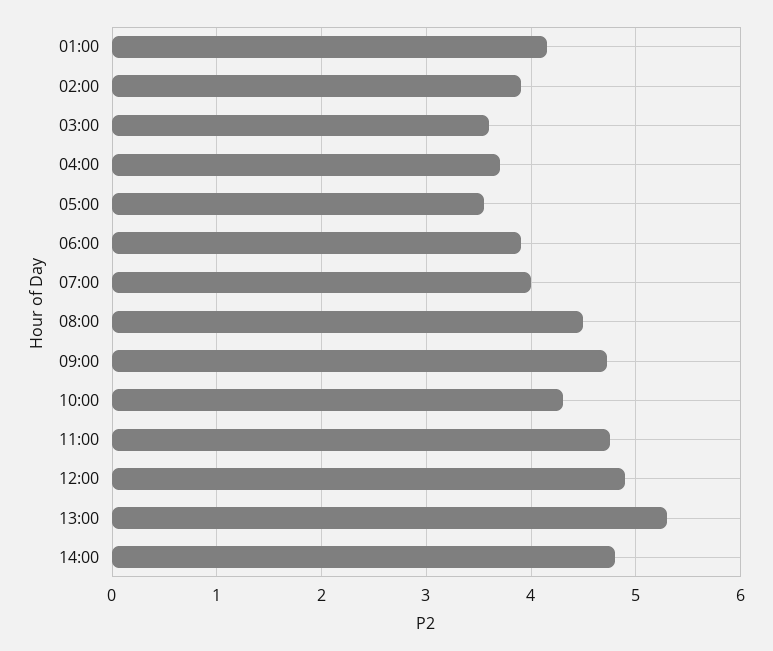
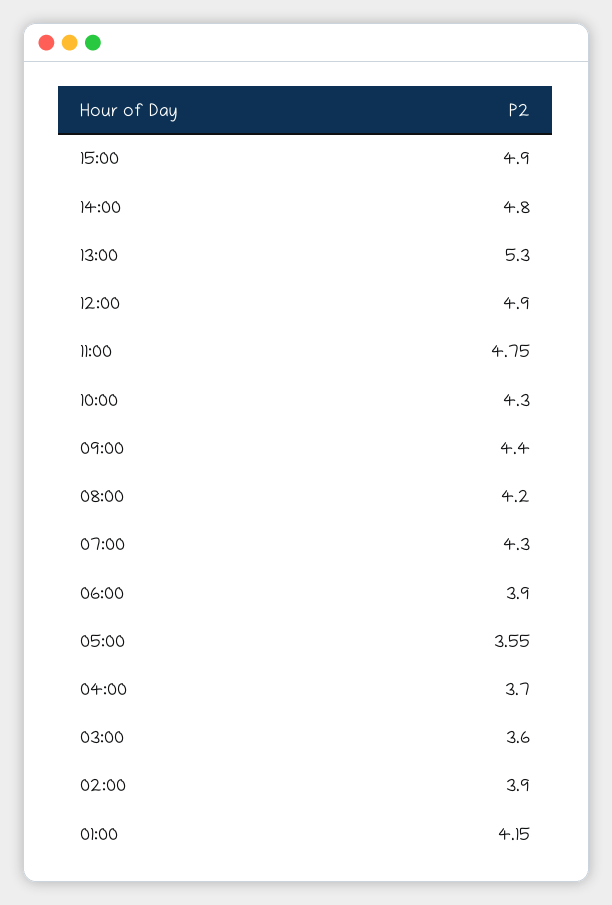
07:00: 4 -> 4.3
08:00: 4.5 -> 4.2
09:00: 4.7 -> 4.4
15:00: none -> 4.9

